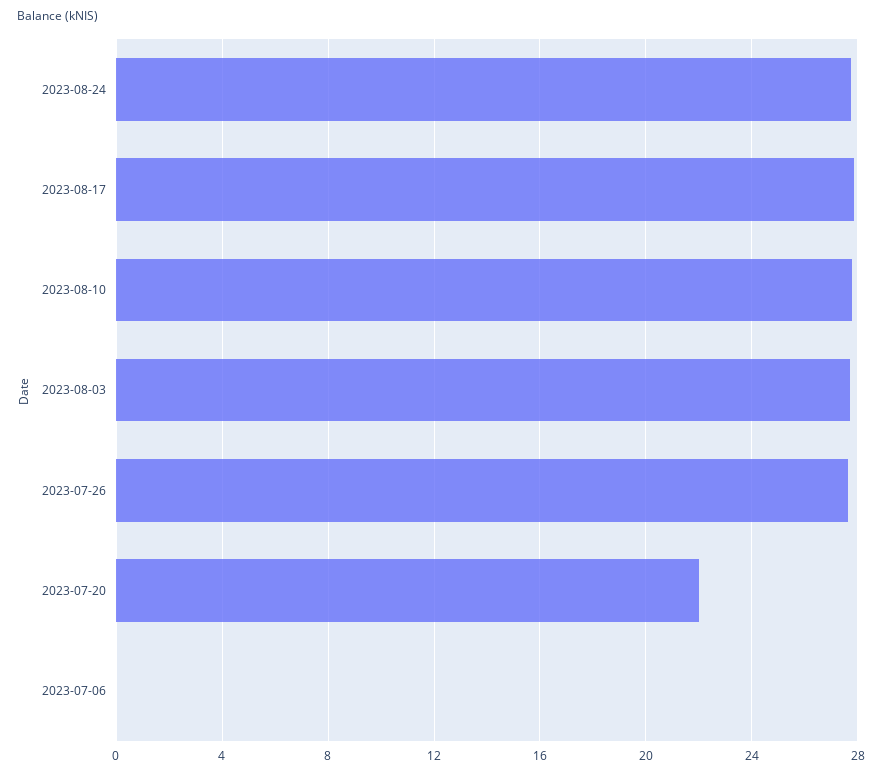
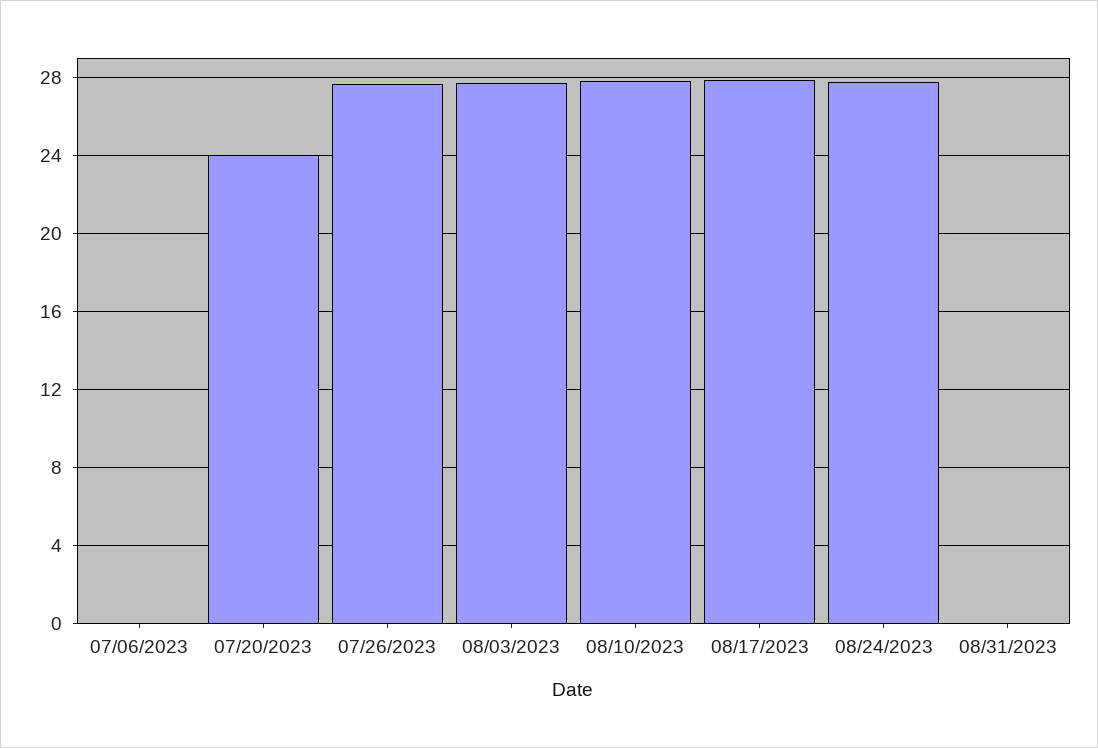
2023-07-20: 22 -> 24
08/31/2023: none -> 0

